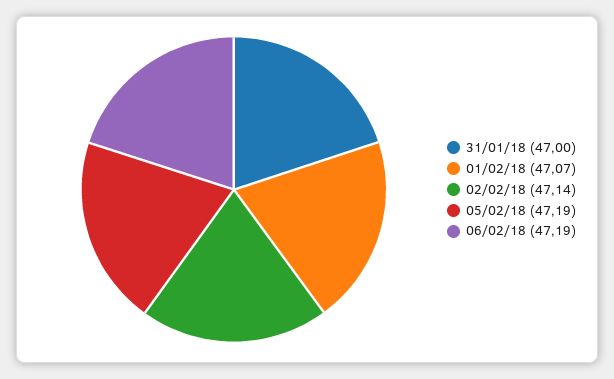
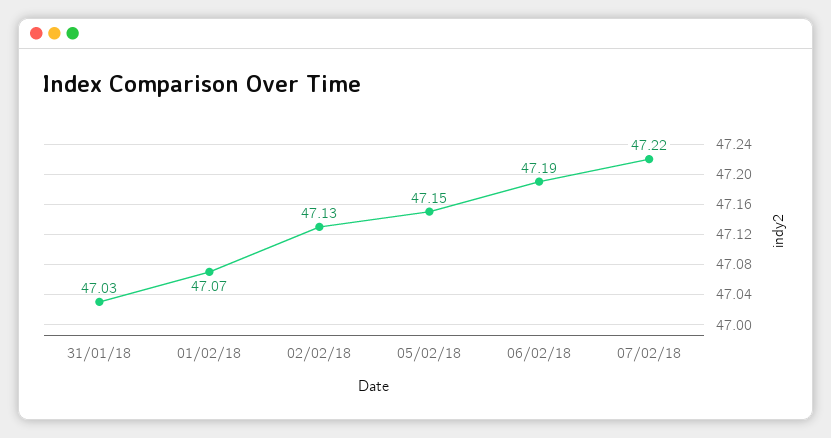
31/01/18: 47 -> 47.03
02/02/18: 47.14 -> 47.13
05/02/18: 47.19 -> 47.15
07/02/18: none -> 47.22

